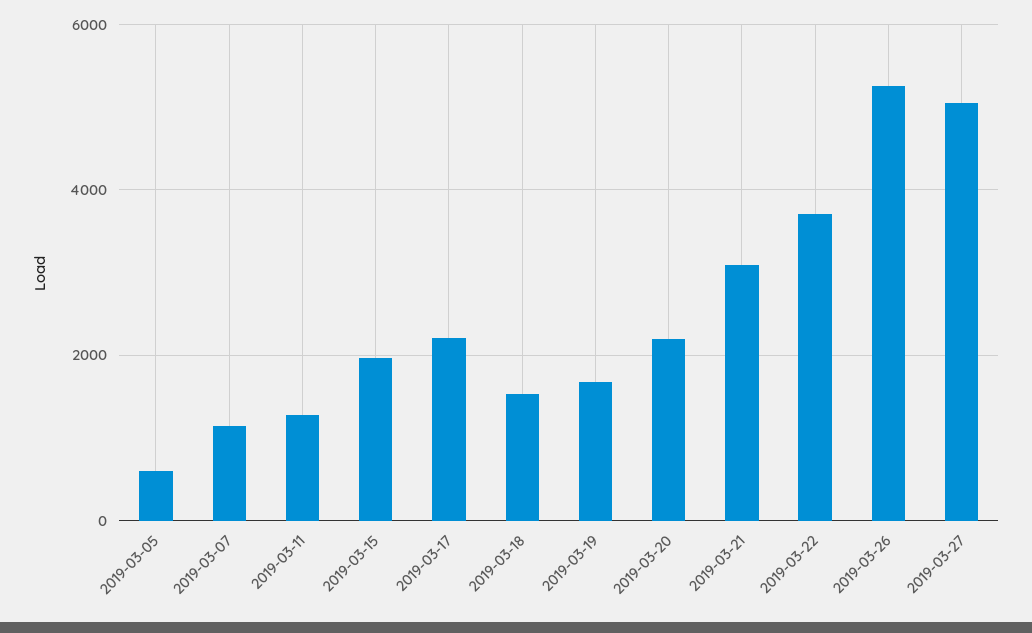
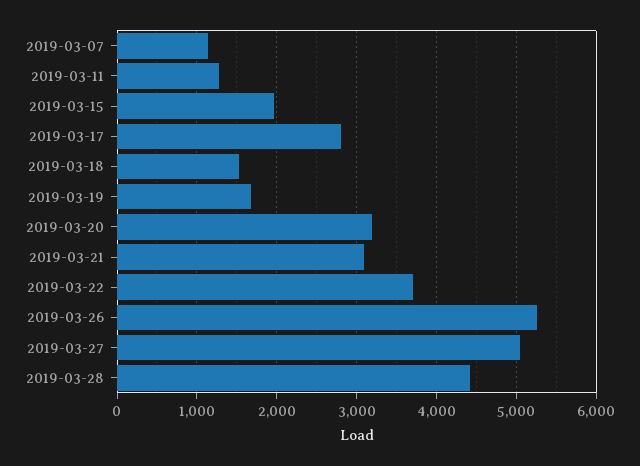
2019-03-05: 600 -> none
2019-03-17: 2200 -> 2800
2019-03-20: 2200 -> 3200
2019-03-28: none -> 4400

